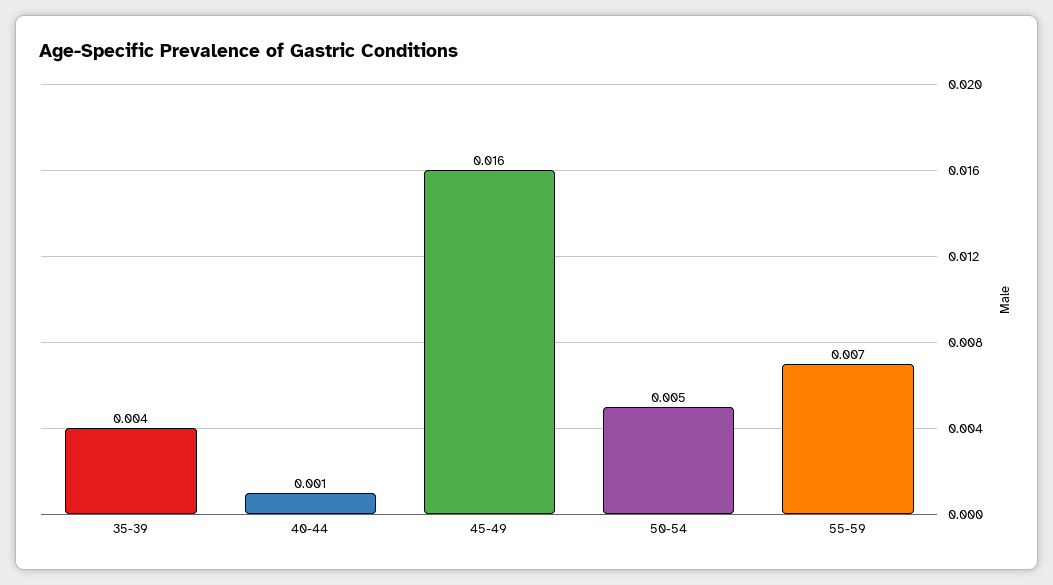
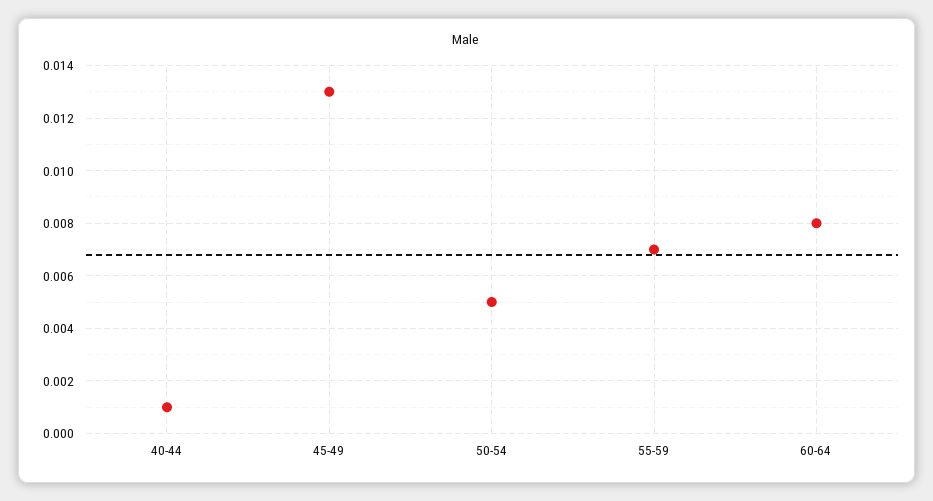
35-39: 0.004 -> none
45-49: 0.016 -> 0.013
60-64: none -> 0.008

